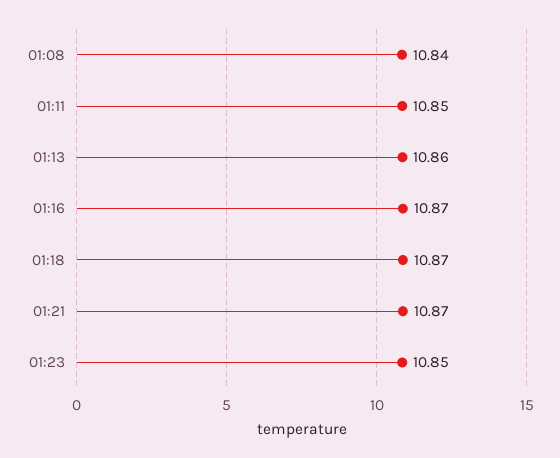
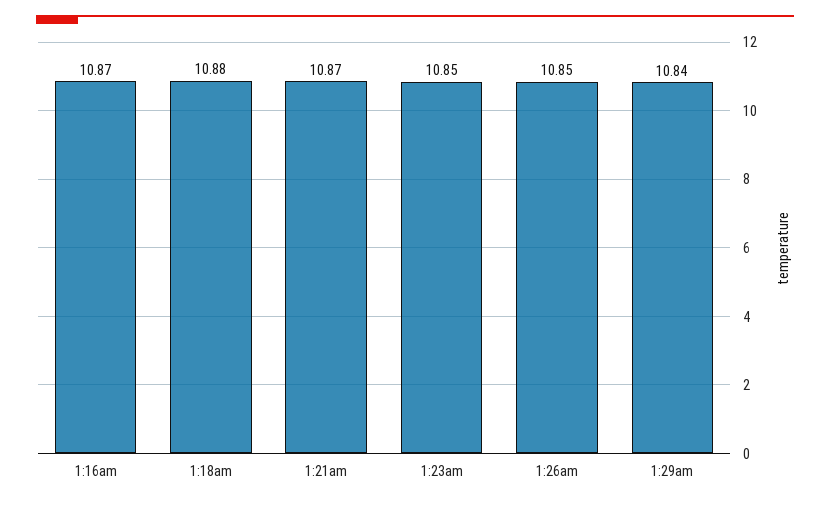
01:08: 10.84 -> none
01:11: 10.85 -> none
01:13: 10.86 -> none
01:18: 10.87 -> 10.88
1:26am: none -> 10.85
1:29am: none -> 10.84

